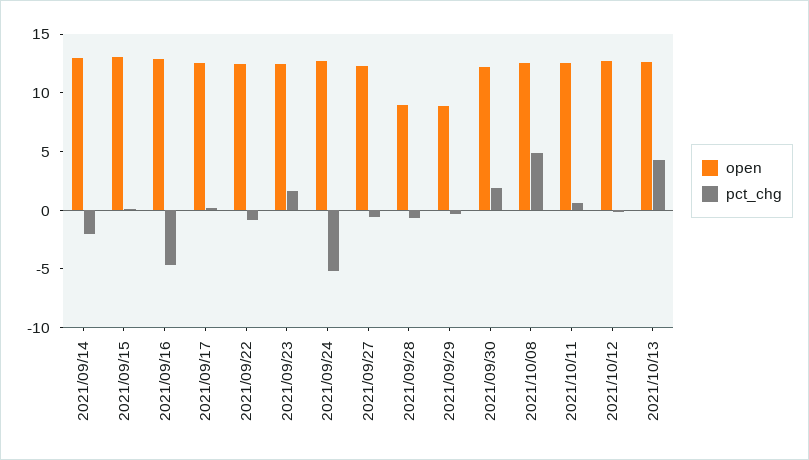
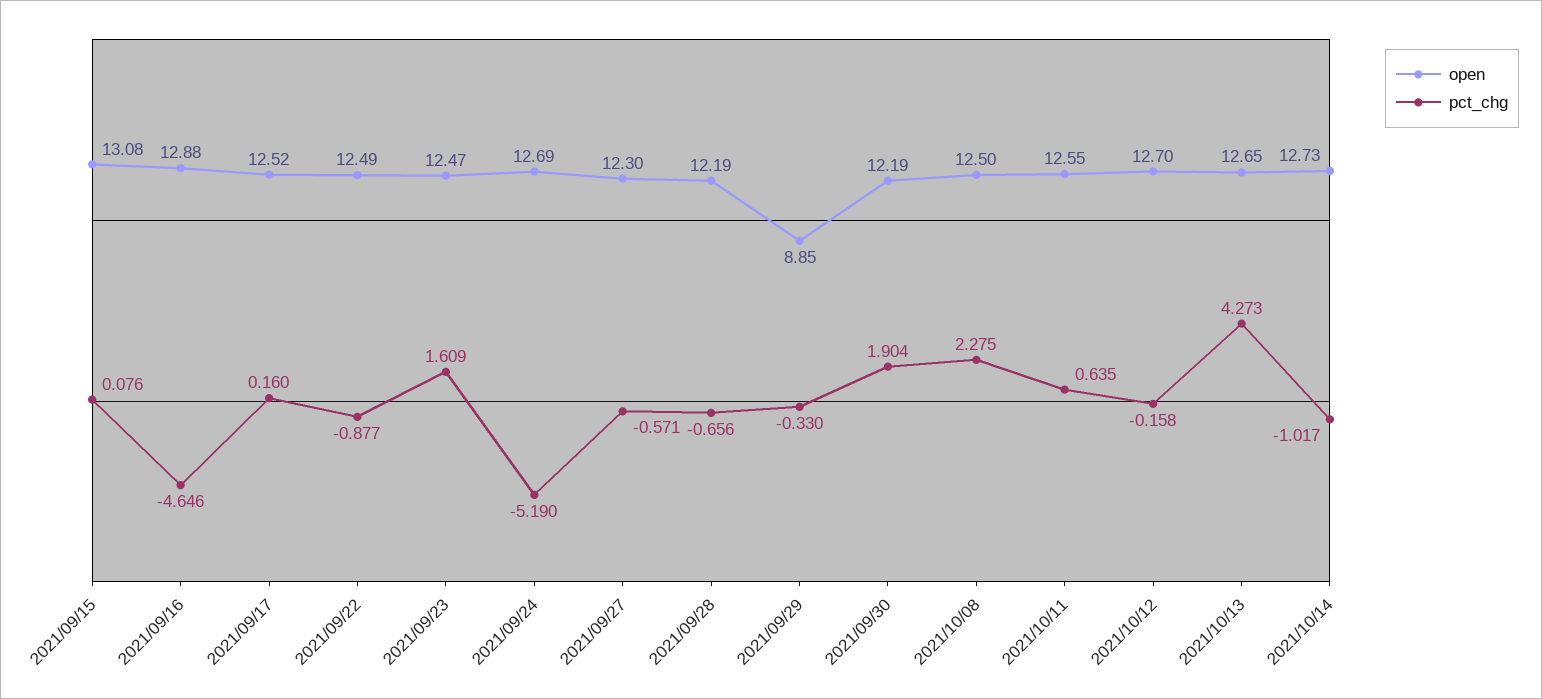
open, 2021/09/14: 13 -> none
pct_chg, 2021/09/14: -2 -> none
open, 2021/09/28: 9 -> 12.19
pct_chg, 2021/10/08: 5 -> 2.275
open, 2021/10/14: none -> 12.73
pct_chg, 2021/10/14: none -> -1.017

